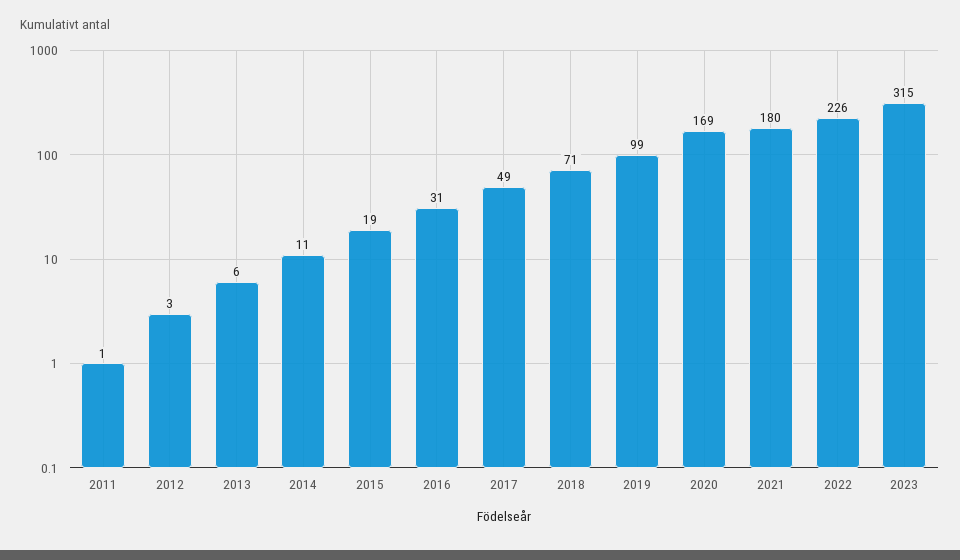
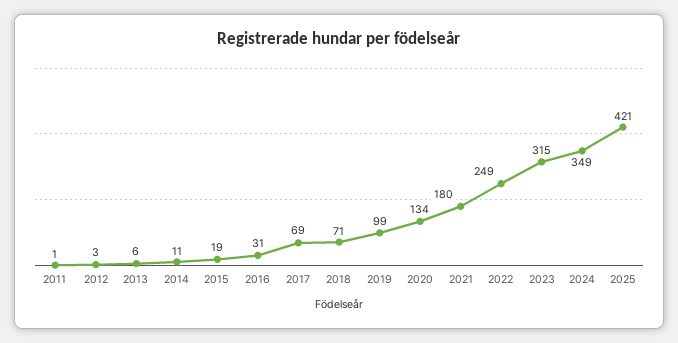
2017: 49 -> 69
2020: 169 -> 134
2022: 226 -> 249
2024: none -> 349
2025: none -> 421

